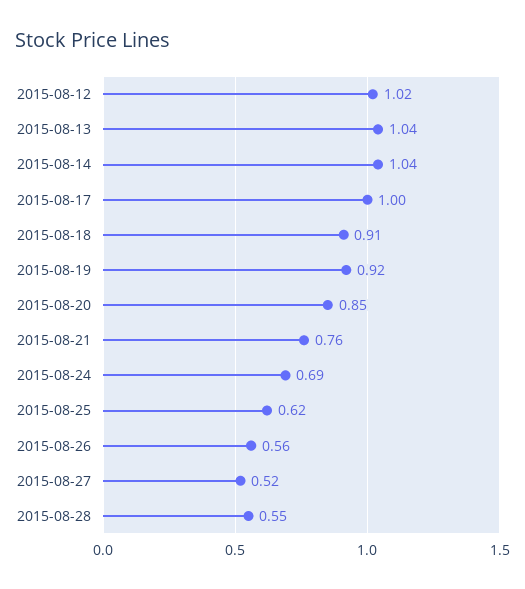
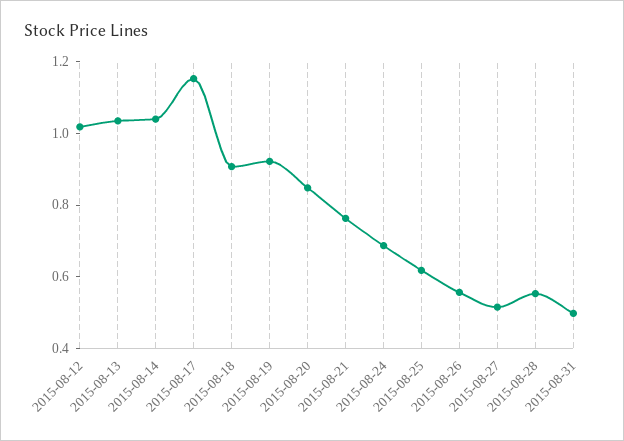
2015-08-17: 1 -> 1.15
2015-08-31: none -> 0.5

